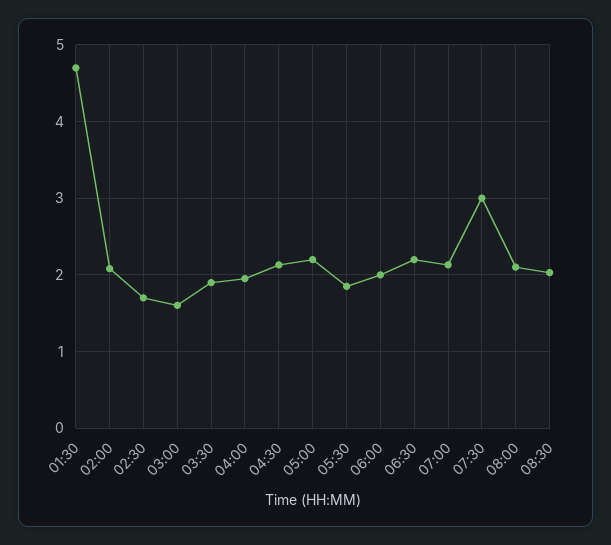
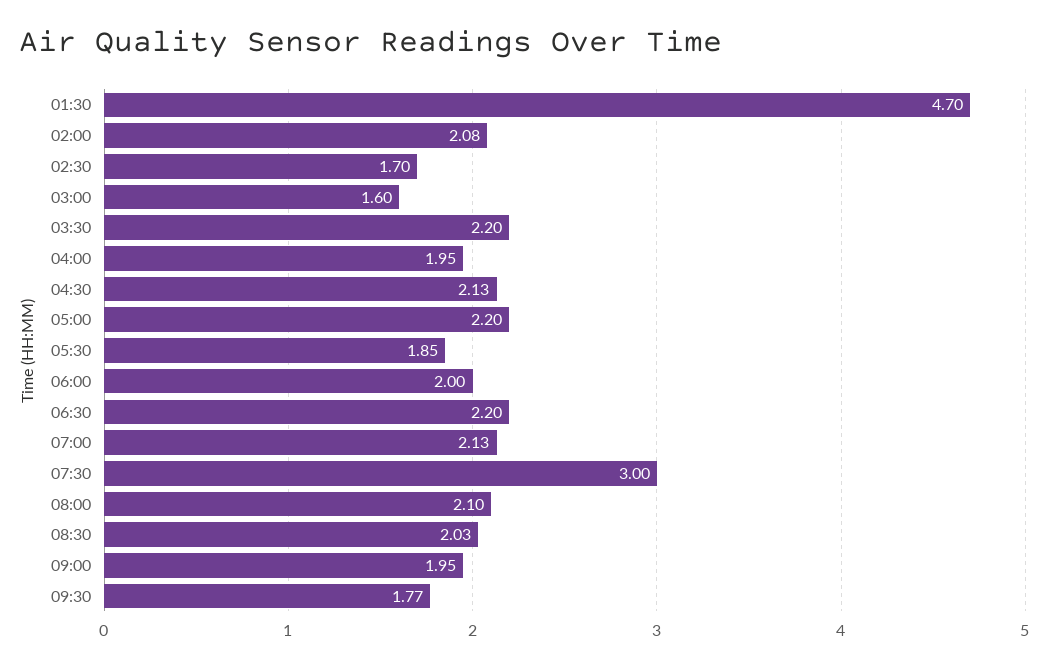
03:30: 1.9 -> 2.2
09:00: none -> 1.95
09:30: none -> 1.77

